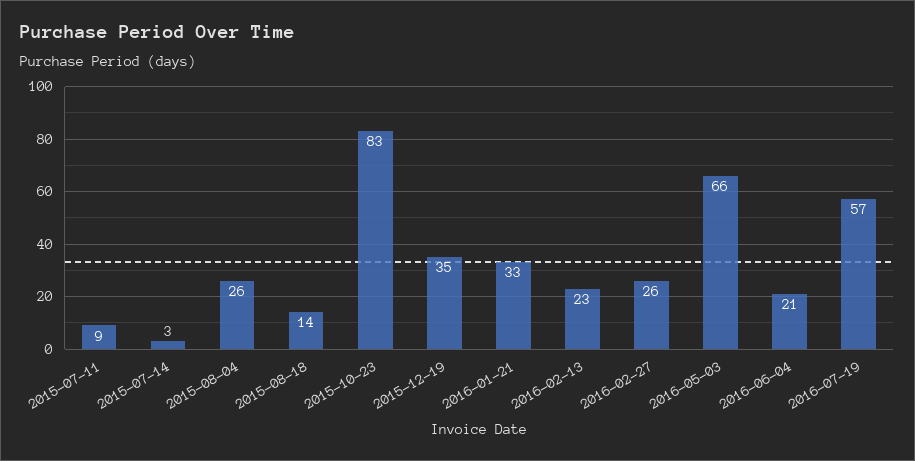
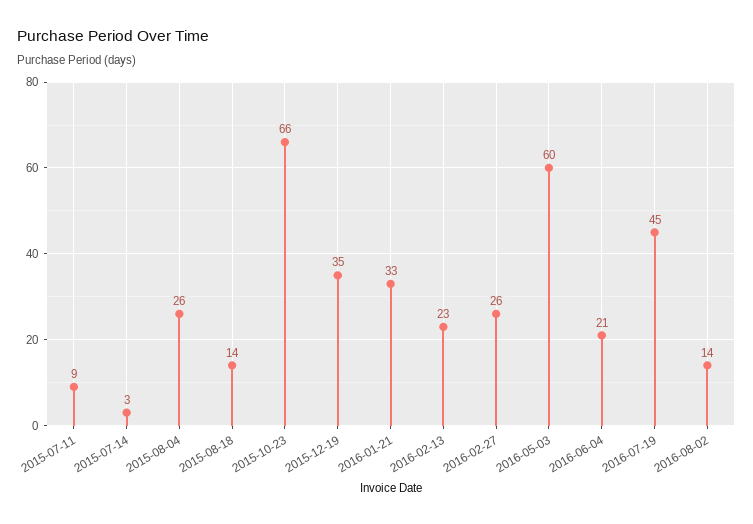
2015-10-23: 83 -> 66
2016-05-03: 66 -> 60
2016-07-19: 57 -> 45
2016-08-02: none -> 14

